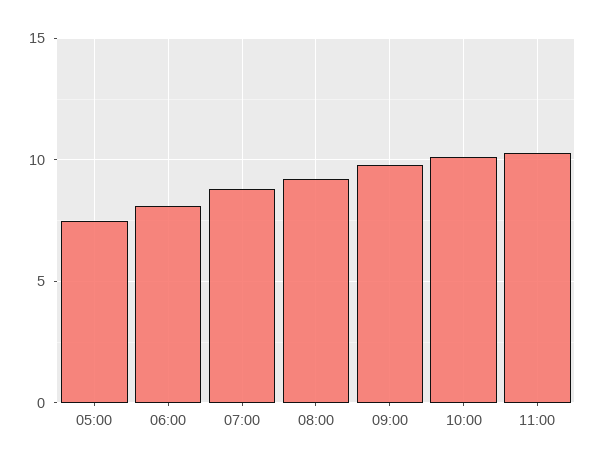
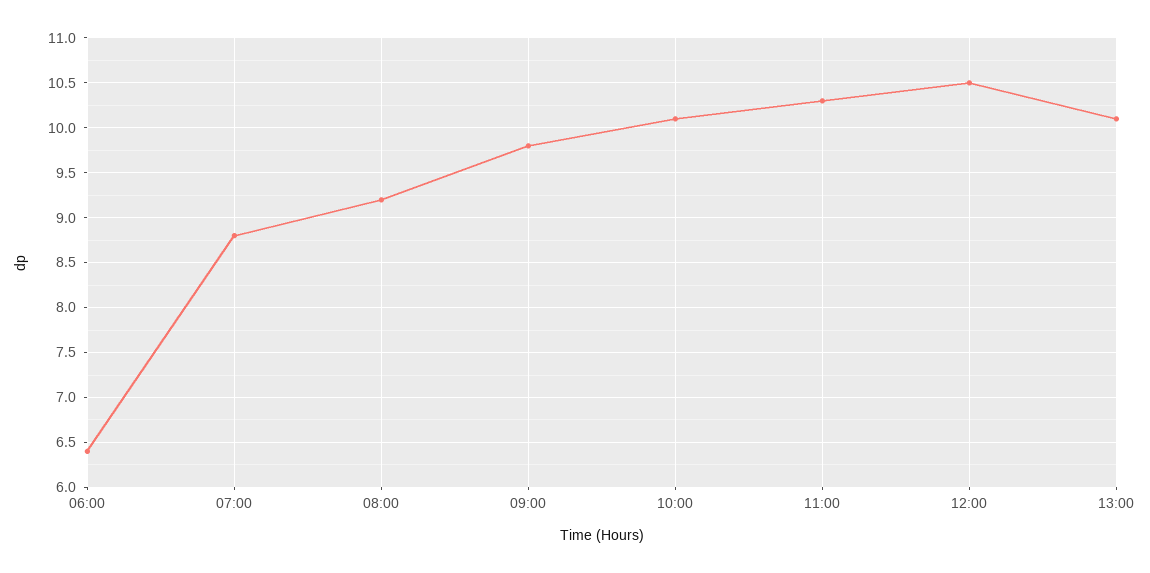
05:00: 7.5 -> none
06:00: 8 -> 6.4
12:00: none -> 10.5
13:00: none -> 10.1

